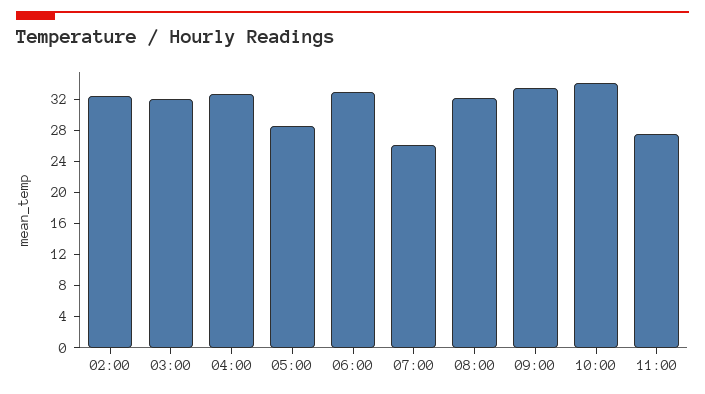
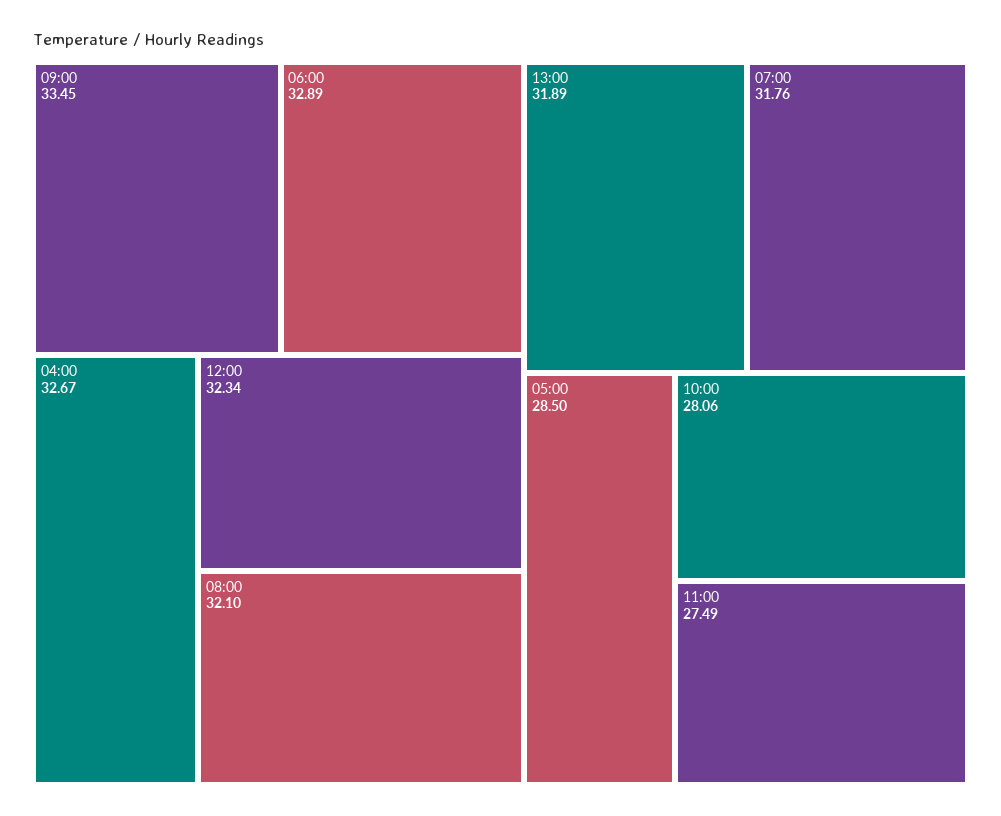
02:00: 32 -> none
03:00: 32 -> none
07:00: 26 -> 31.76
10:00: 34 -> 28.06
12:00: none -> 32.34
13:00: none -> 31.89

